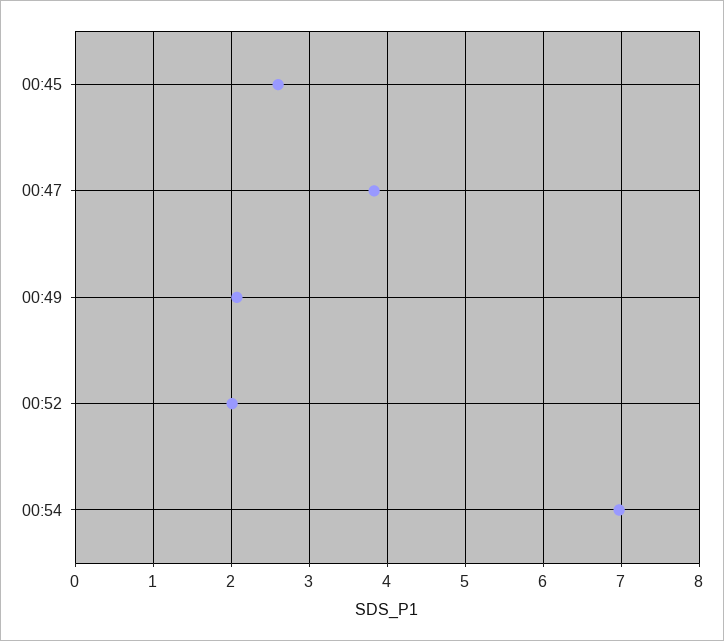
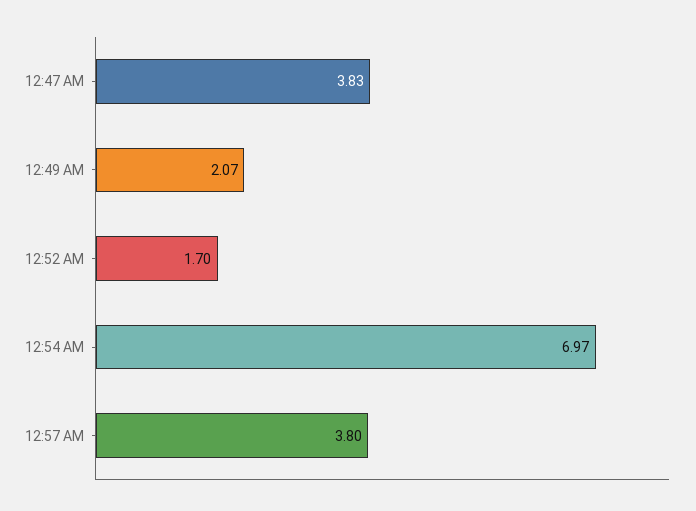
00:45: 2.6 -> none
00:52: 2 -> 1.7
12:57 AM: none -> 3.8

